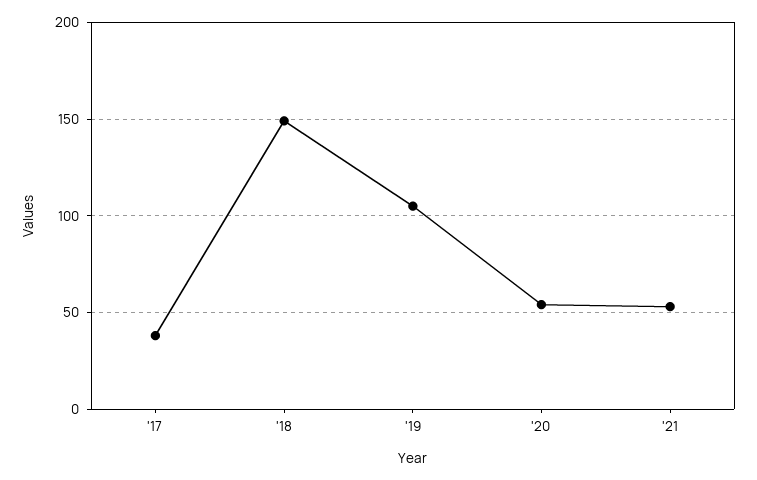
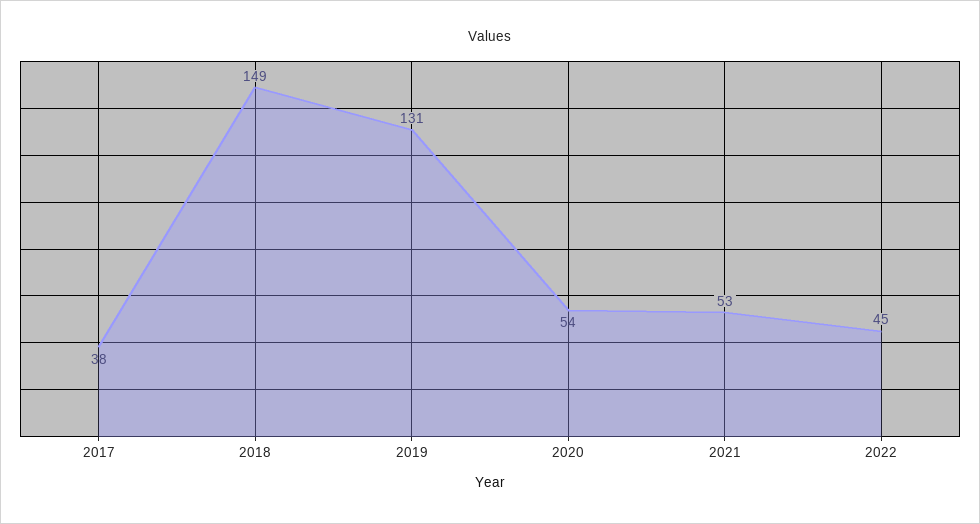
'19: 105 -> 131
2022: none -> 45

